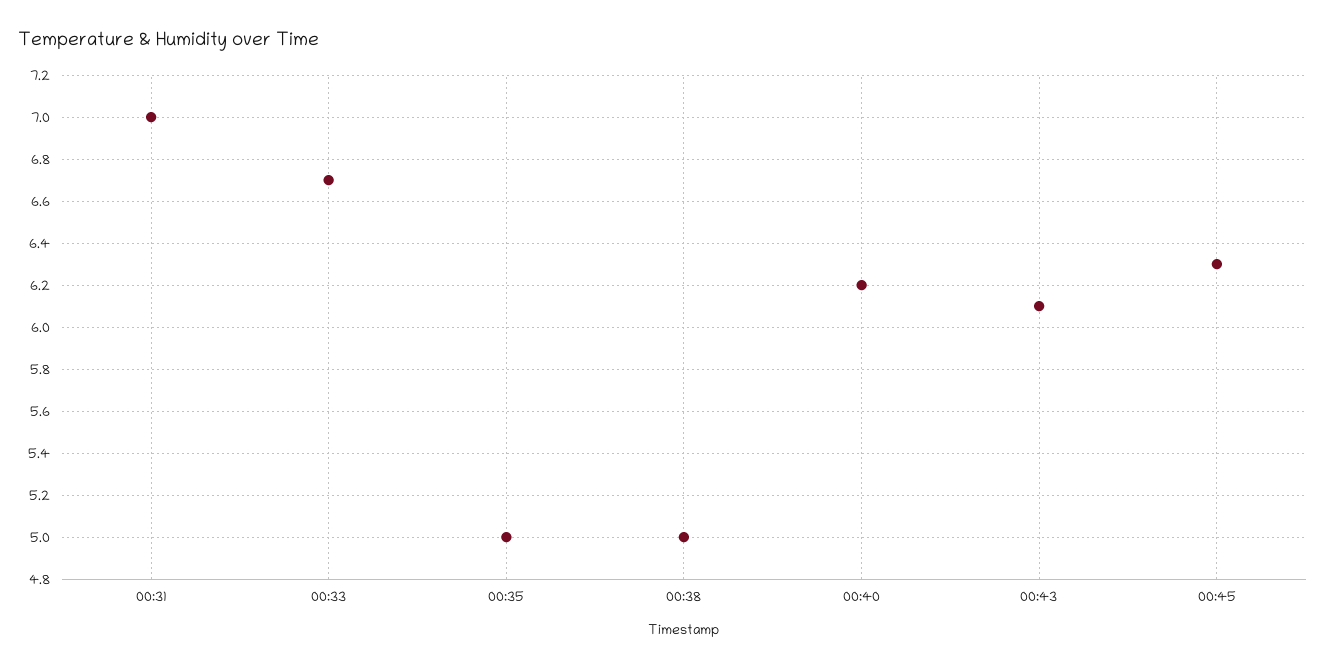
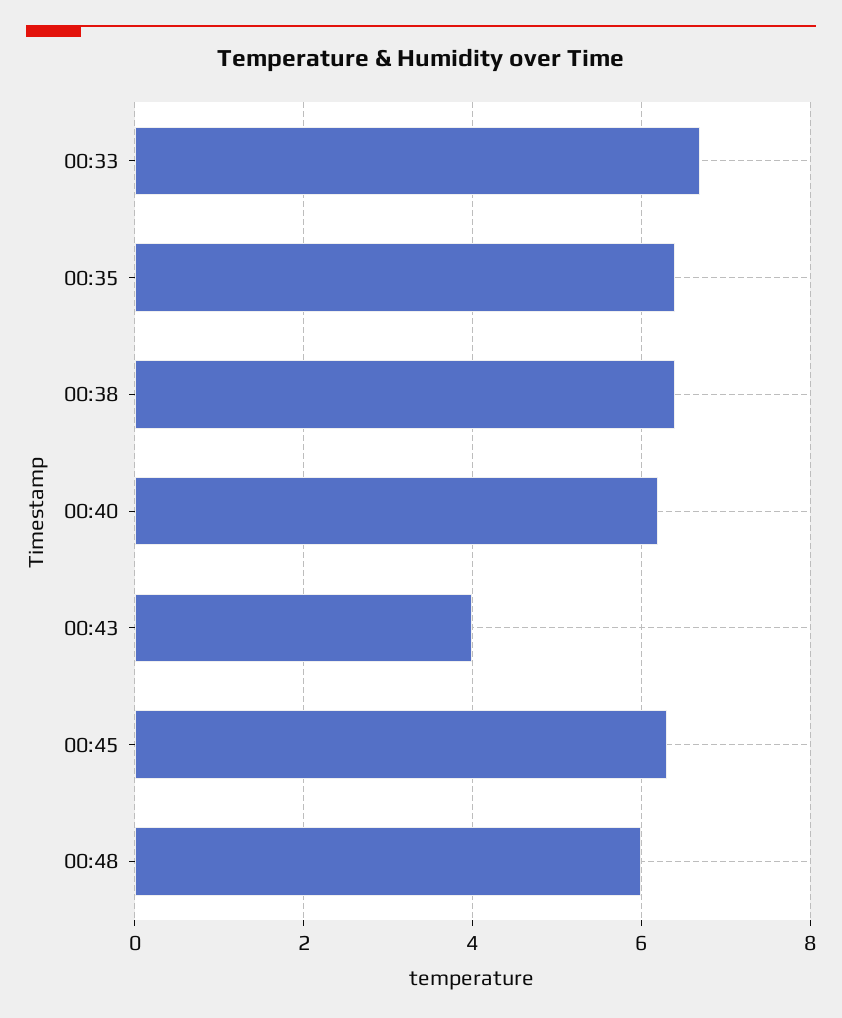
00:31: 7 -> none
00:35: 5 -> 6.5
00:38: 5 -> 6.5
00:43: 6.1 -> 4
00:48: none -> 6

